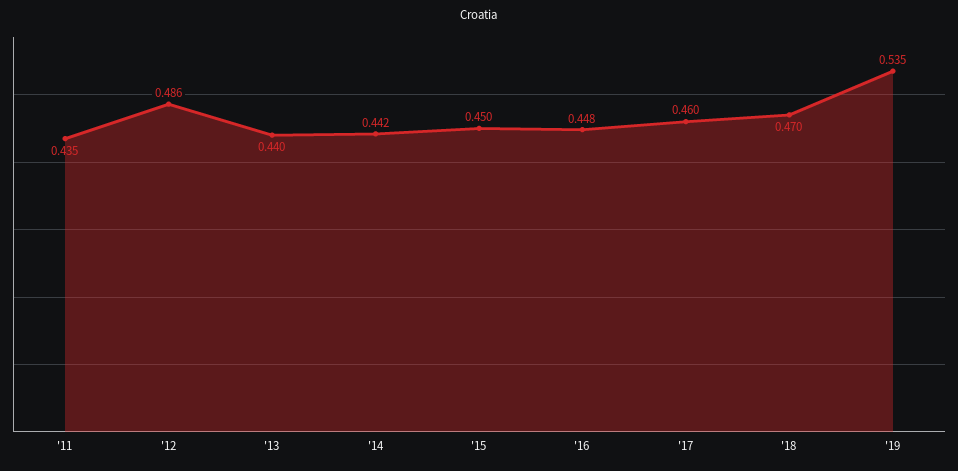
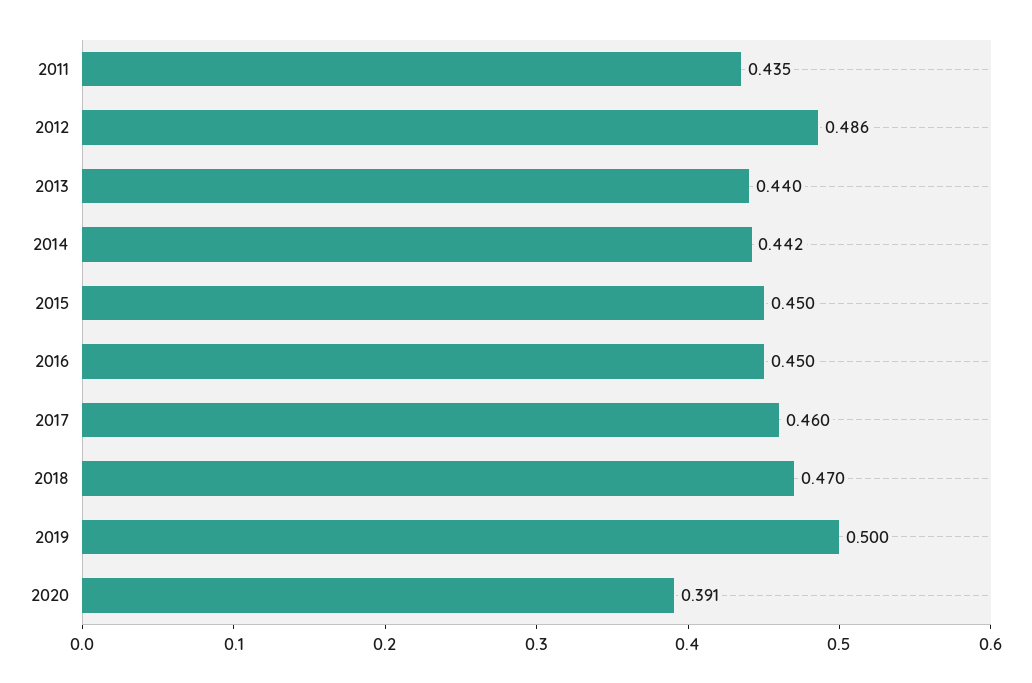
'16: 0.448 -> 0.45
'19: 0.535 -> 0.5
2020: none -> 0.391

